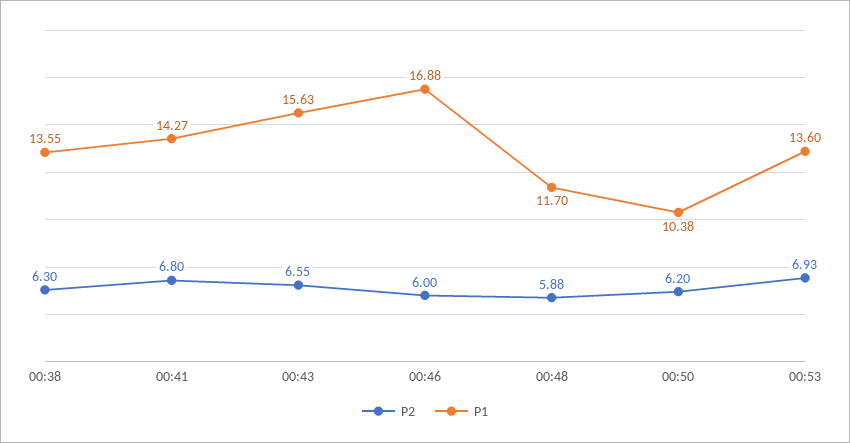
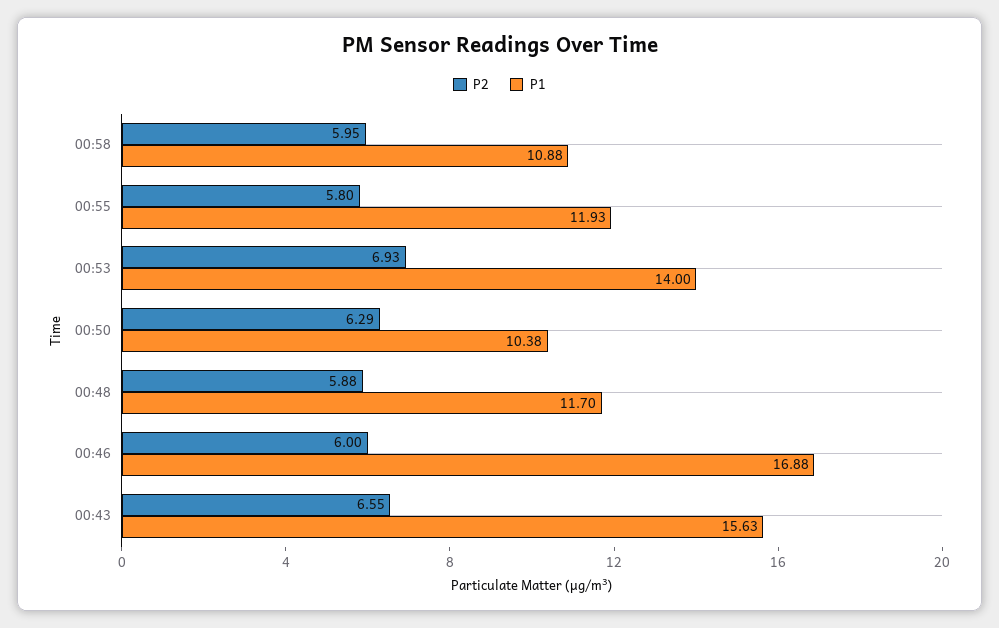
P2, 00:38: 6.3 -> none
P1, 00:38: 13.55 -> none
P2, 00:41: 6.8 -> none
P1, 00:41: 14.27 -> none
P2, 00:50: 6.2 -> 6.29
P1, 00:53: 13.6 -> 14
P2, 00:58: none -> 5.95
P1, 00:58: none -> 10.88
P2, 00:55: none -> 5.8
P1, 00:55: none -> 11.93

